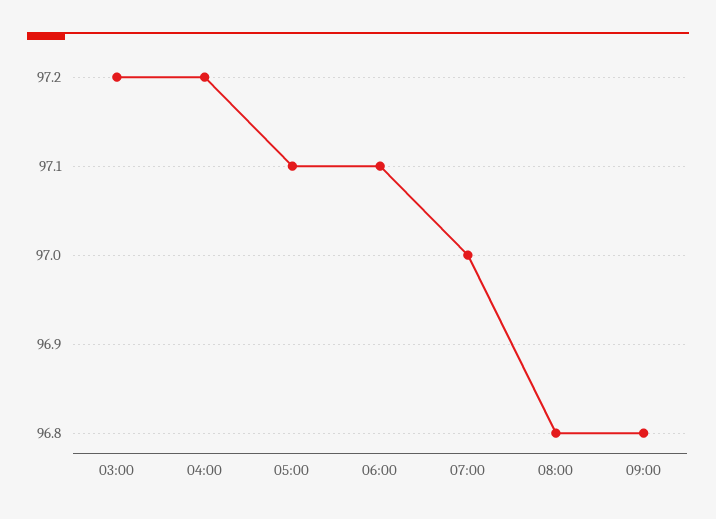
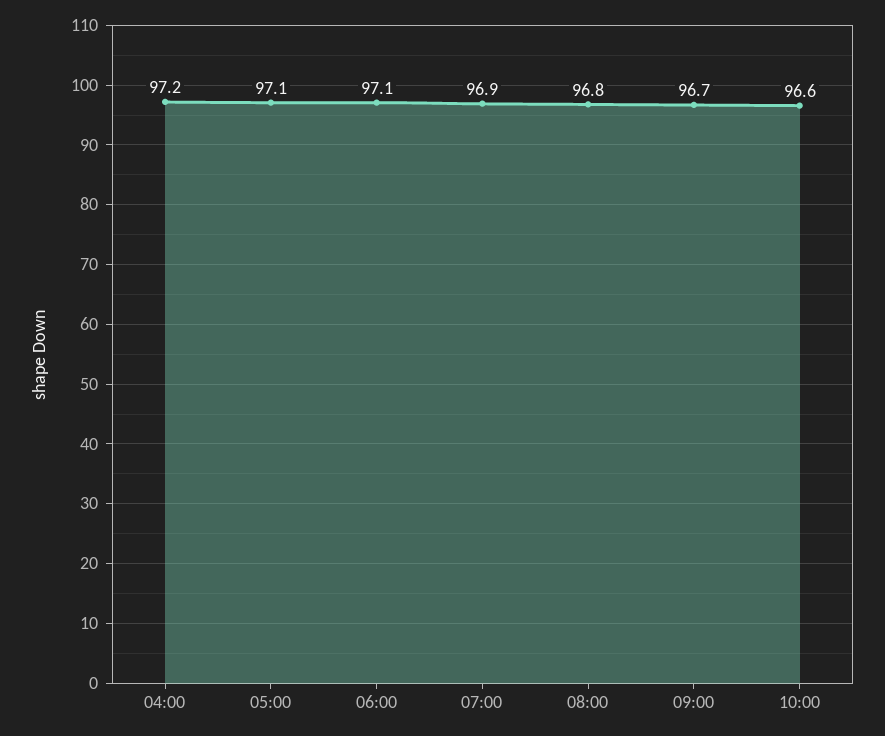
03:00: 97.2 -> none
07:00: 97 -> 96.9
09:00: 96.8 -> 96.7
10:00: none -> 96.6

